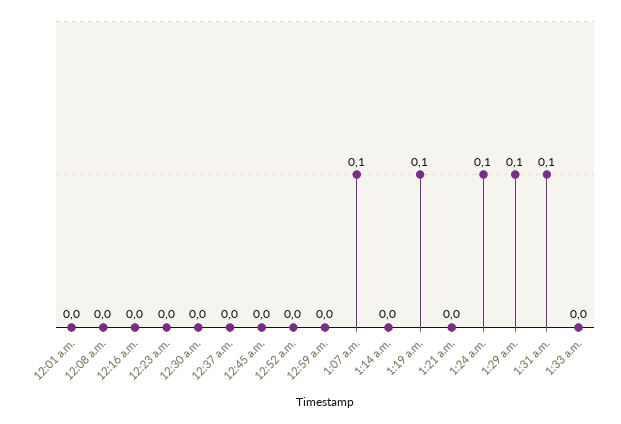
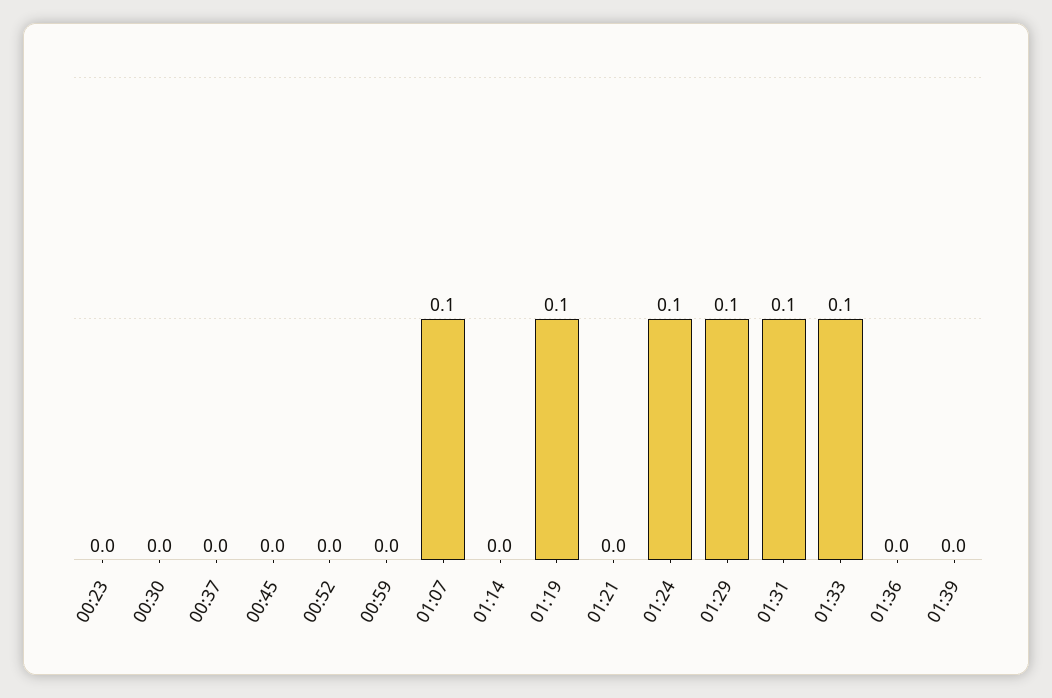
12:01 a.m.: 0 -> none
12:08 a.m.: 0 -> none
12:16 a.m.: 0 -> none
1:33 a.m.: 0 -> 0.1
01:36: none -> 0
01:39: none -> 0

